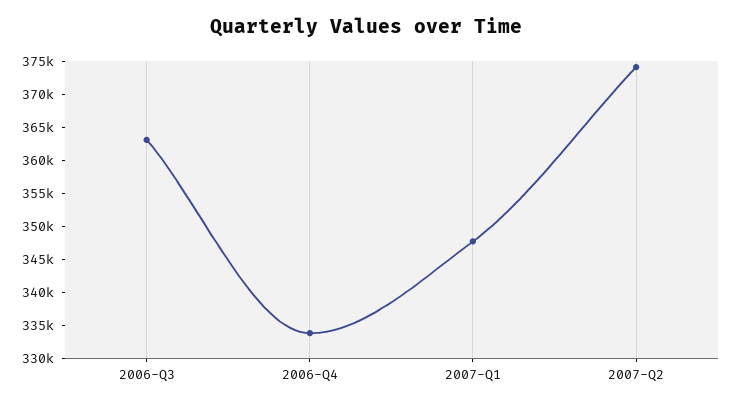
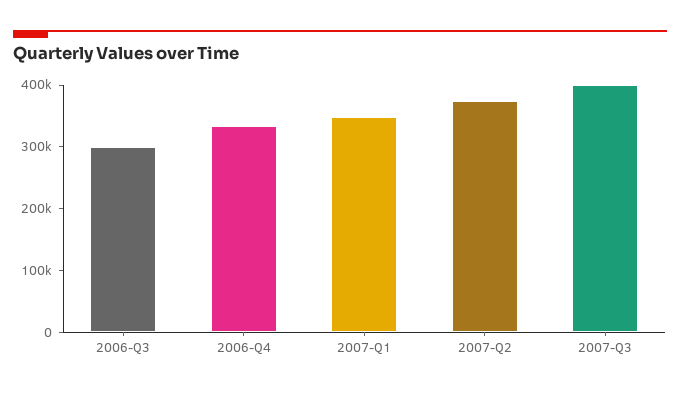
2006-Q3: 362500 -> 300000
2007-Q3: none -> 400000

